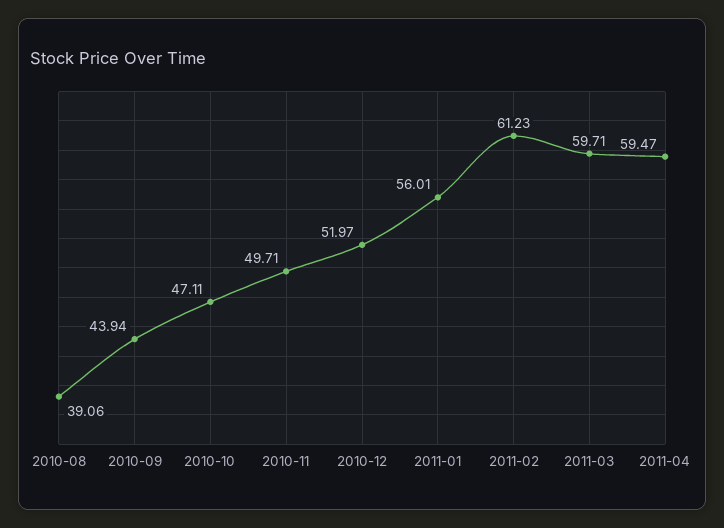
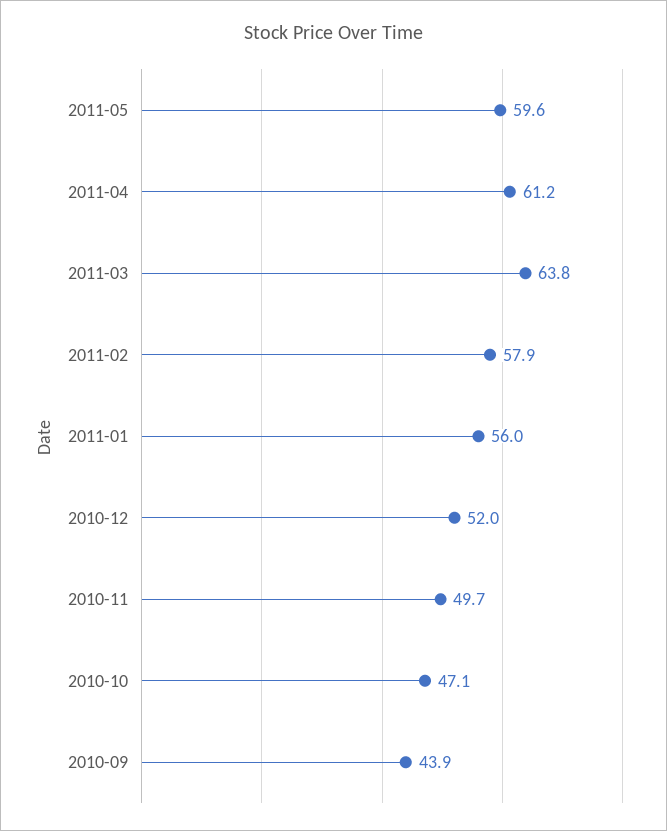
2010-08: 39.06 -> none
2011-02: 61.23 -> 57.9
2011-03: 59.71 -> 63.8
2011-04: 59.47 -> 61.2
2011-05: none -> 59.6

